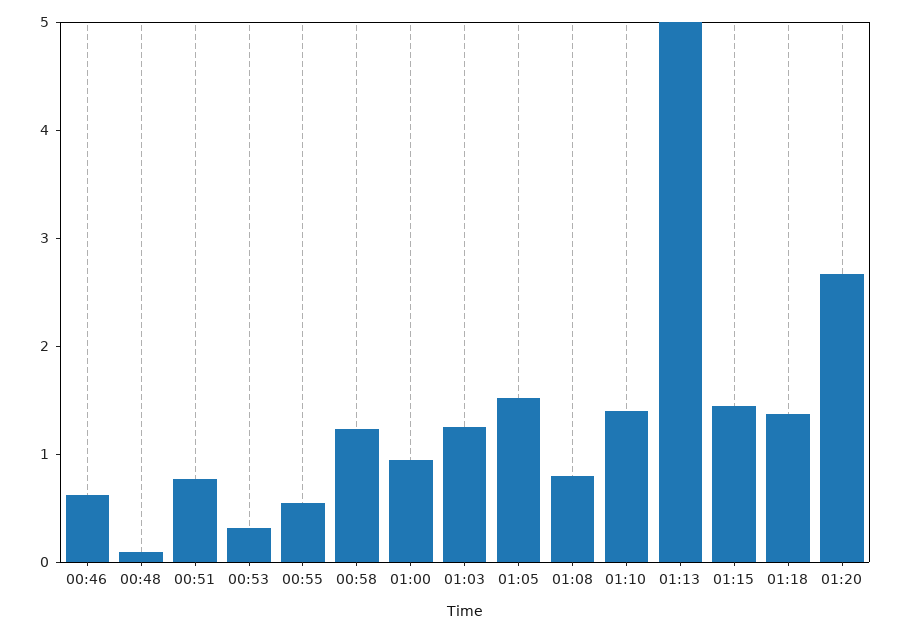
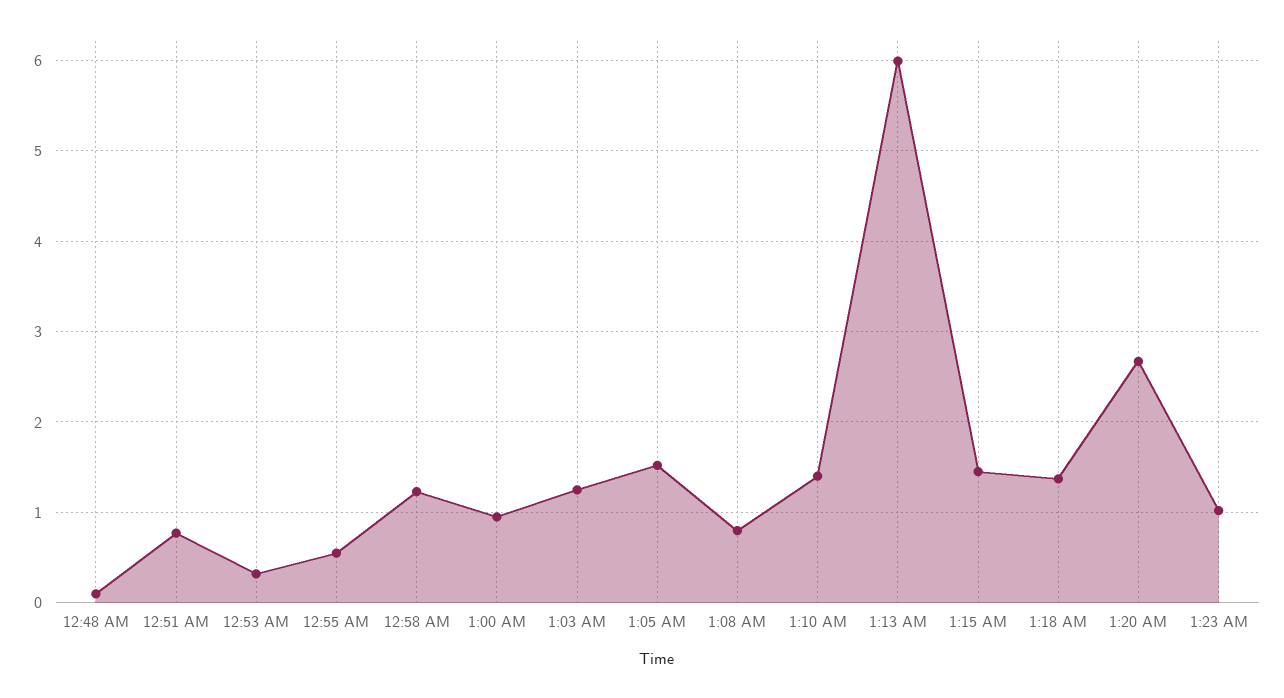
00:46: 0.6 -> none
01:13: 5 -> 6
1:23 AM: none -> 1

